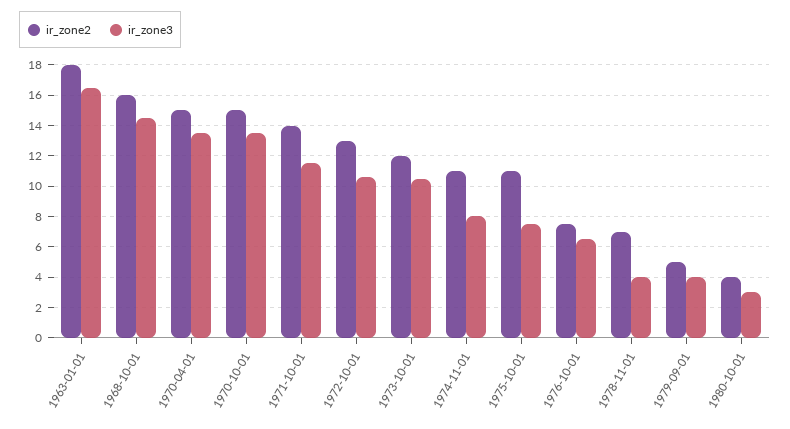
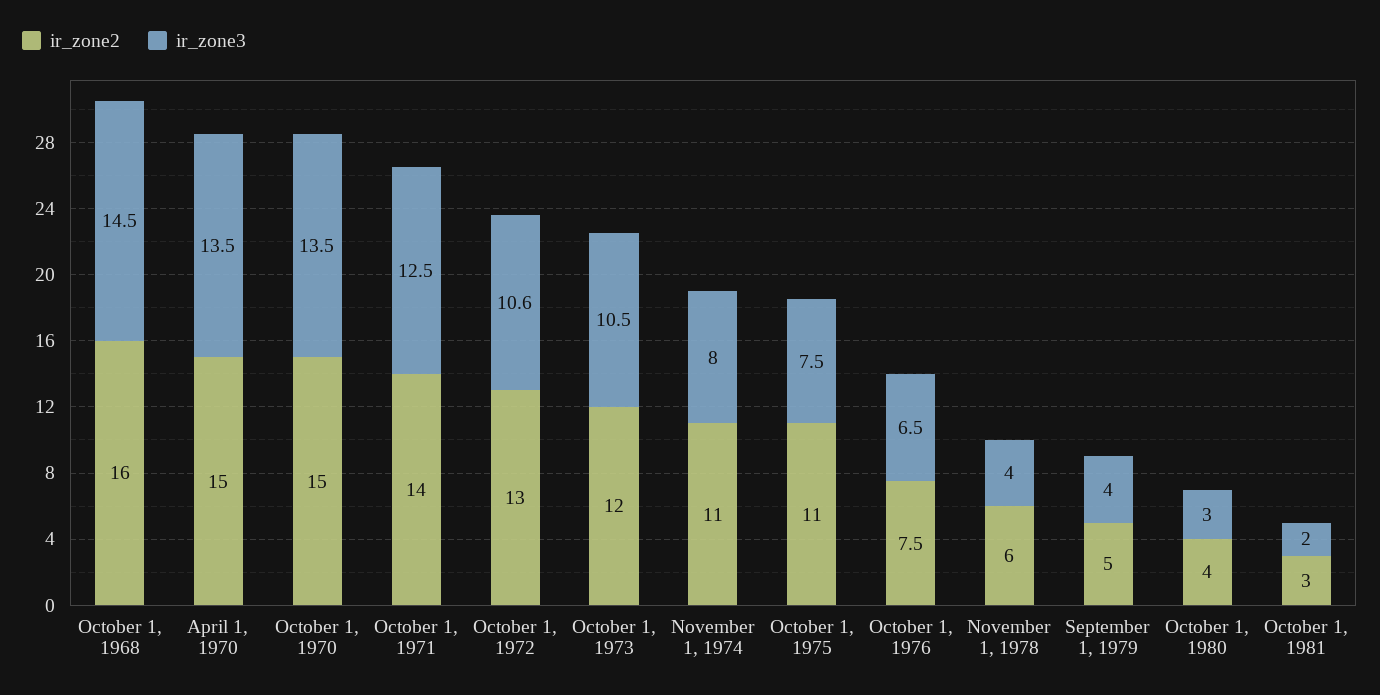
ir_zone2, 1963-01-01: 18 -> none
ir_zone3, 1963-01-01: 16.5 -> none
ir_zone3, 1971-10-01: 11.5 -> 12.5
ir_zone2, 1978-11-01: 7 -> 6
ir_zone2, October 1, 1981: none -> 3
ir_zone3, October 1, 1981: none -> 2

